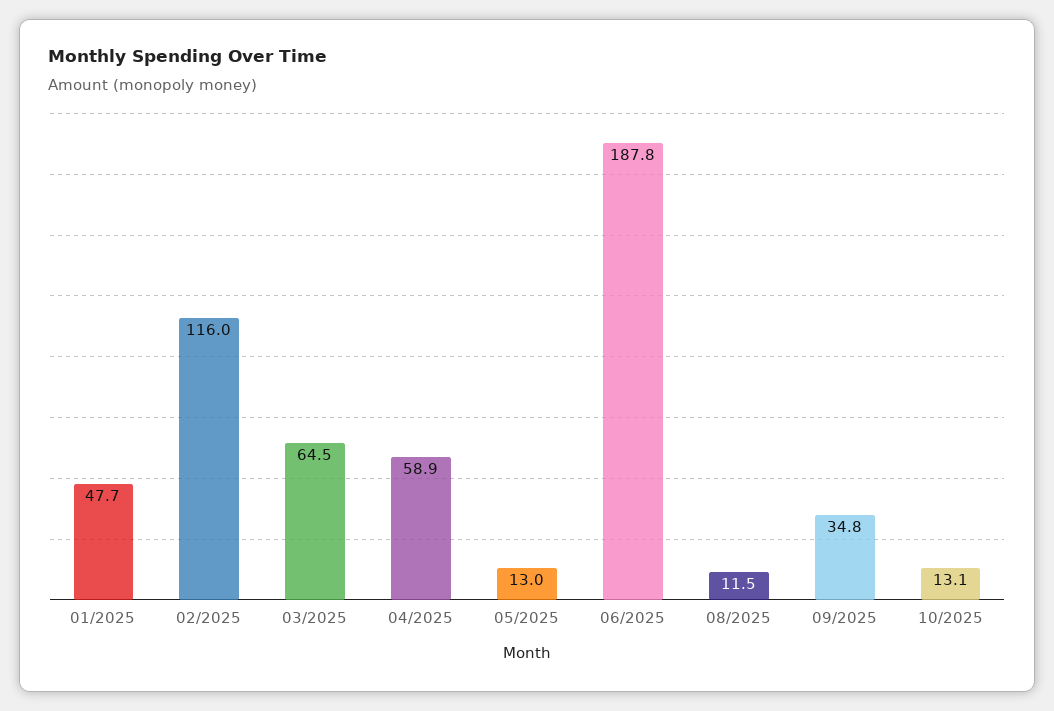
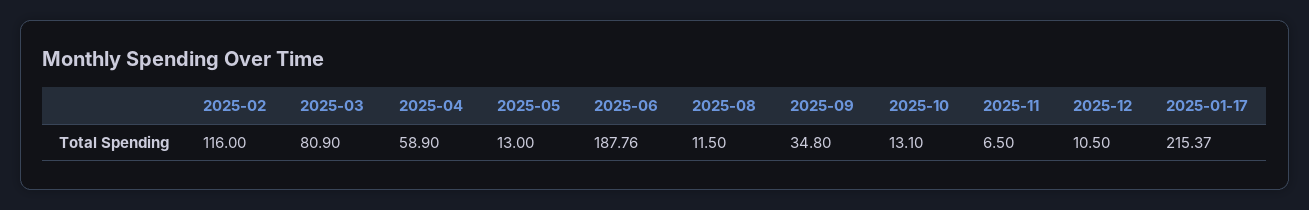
01/2025: 47.7 -> none
03/2025: 64.5 -> 80.9
2025-11: none -> 6.5
2025-12: none -> 10.5
2025-01-17: none -> 215.37

